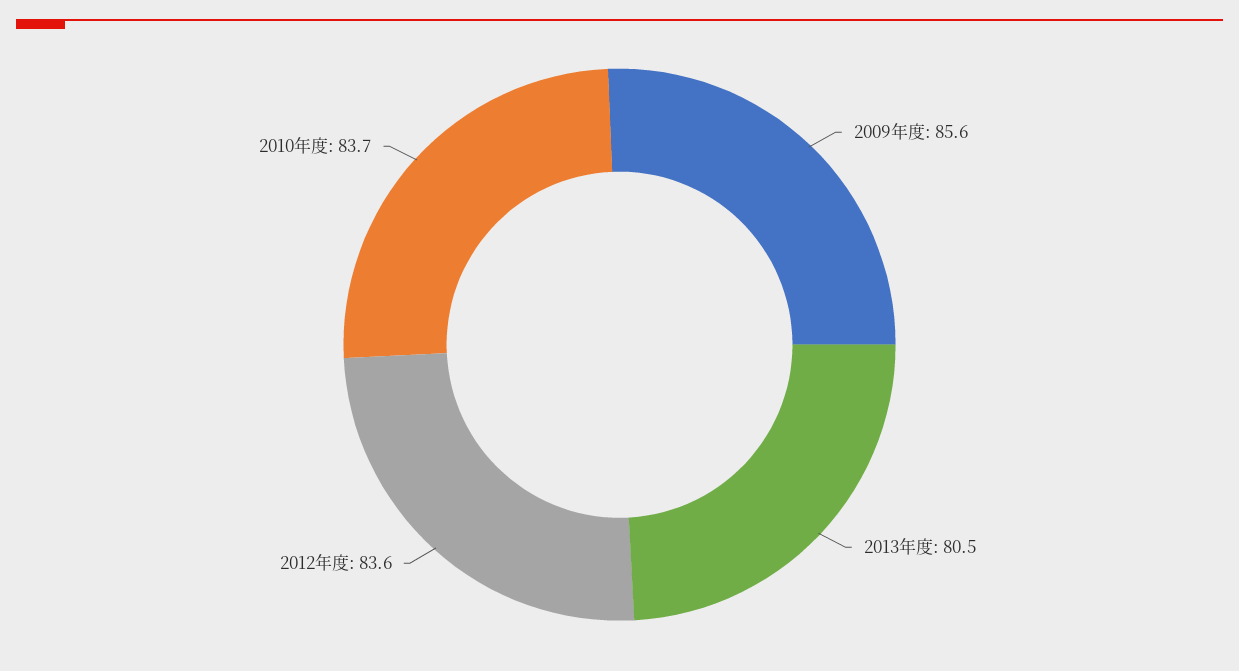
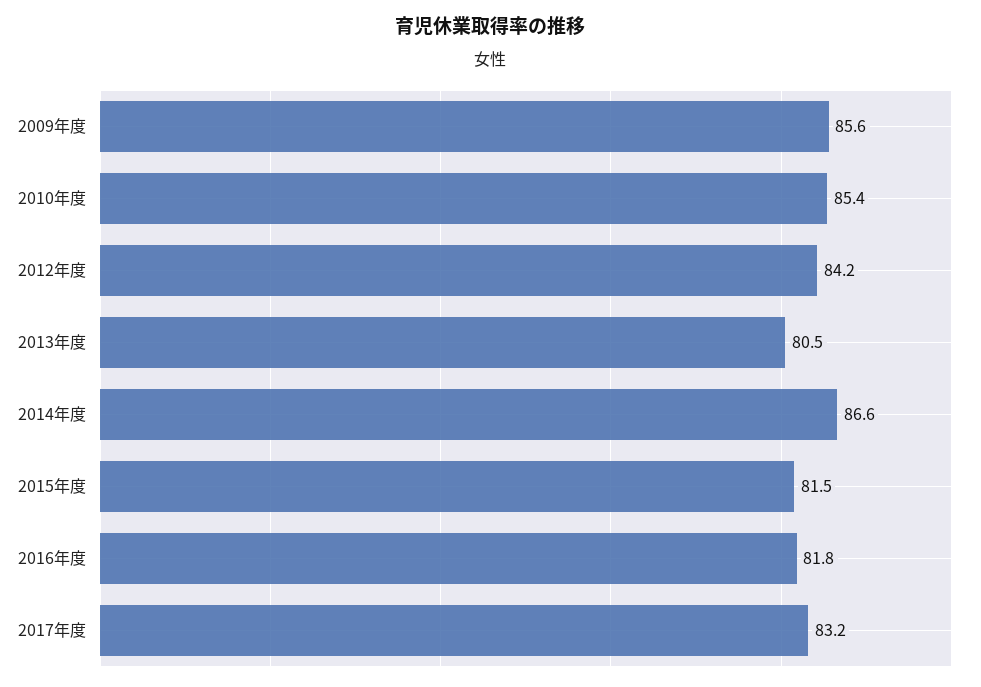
2012年度: 83.6 -> 84.2
2010年度: 83.7 -> 85.4
2014年度: none -> 86.6
2015年度: none -> 81.5
2016年度: none -> 81.8
2017年度: none -> 83.2

